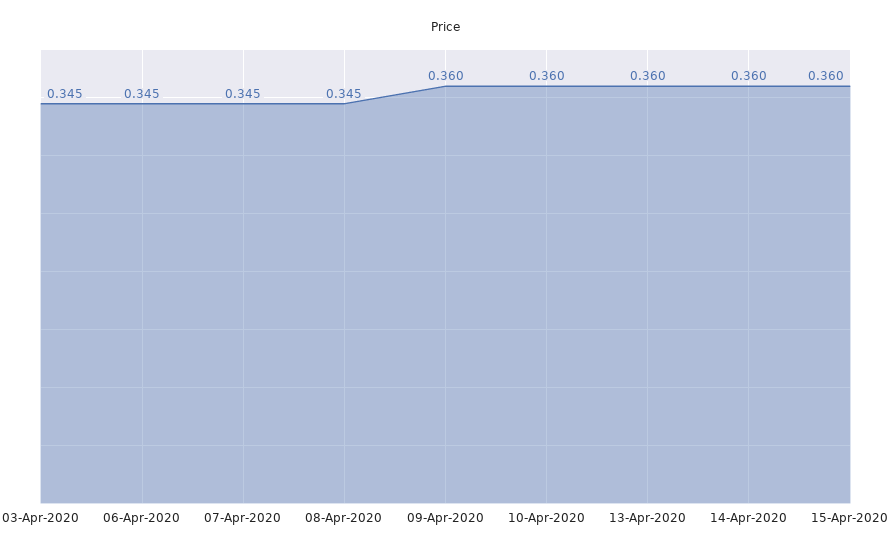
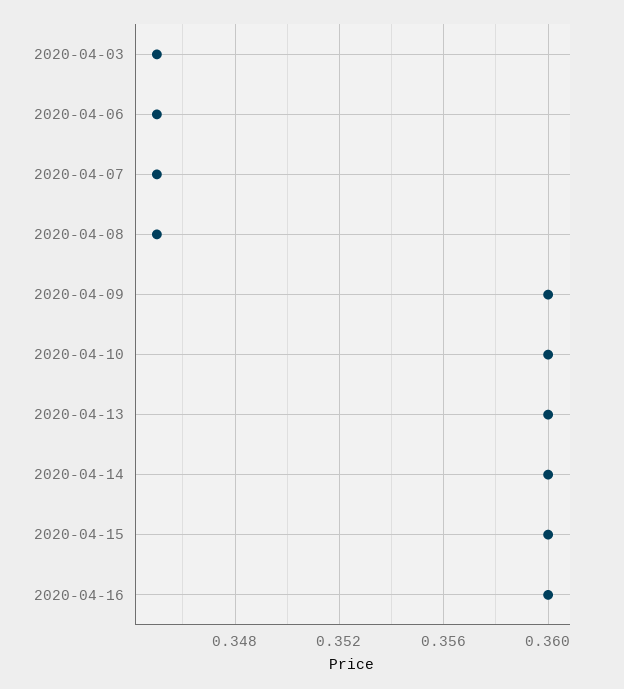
2020-04-16: none -> 0.36

